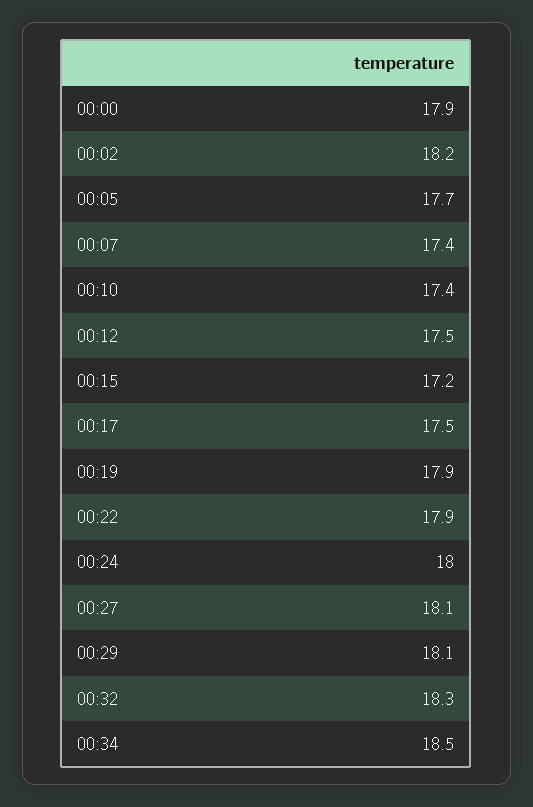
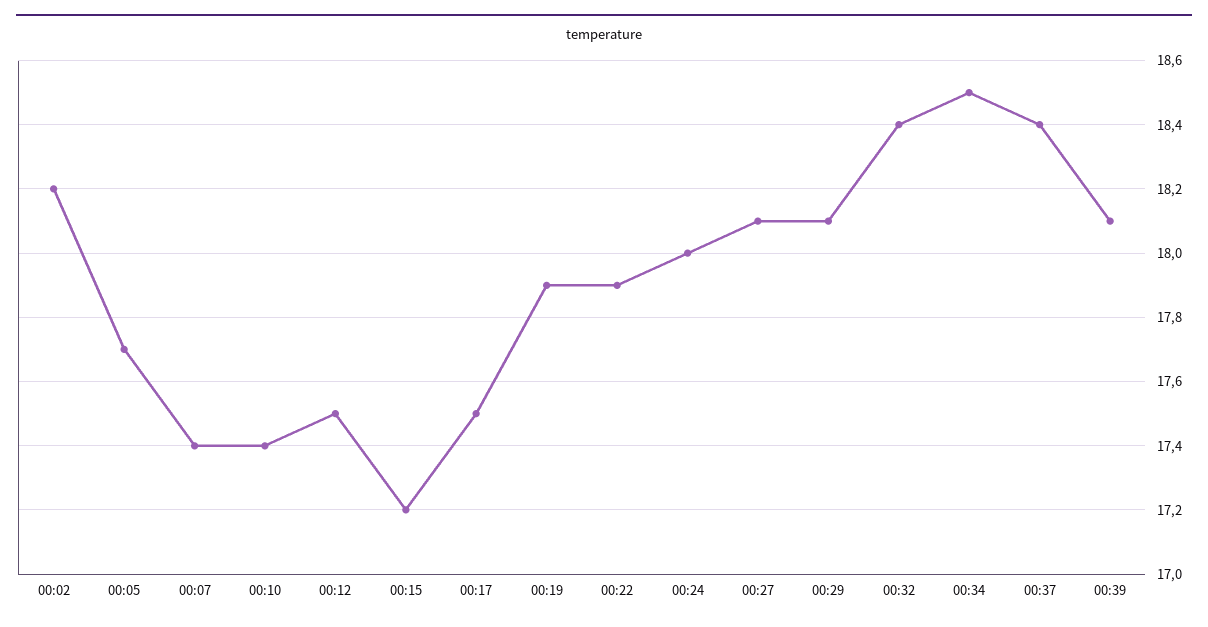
00:00: 17.9 -> none
00:32: 18.3 -> 18.4
00:37: none -> 18.4
00:39: none -> 18.1

